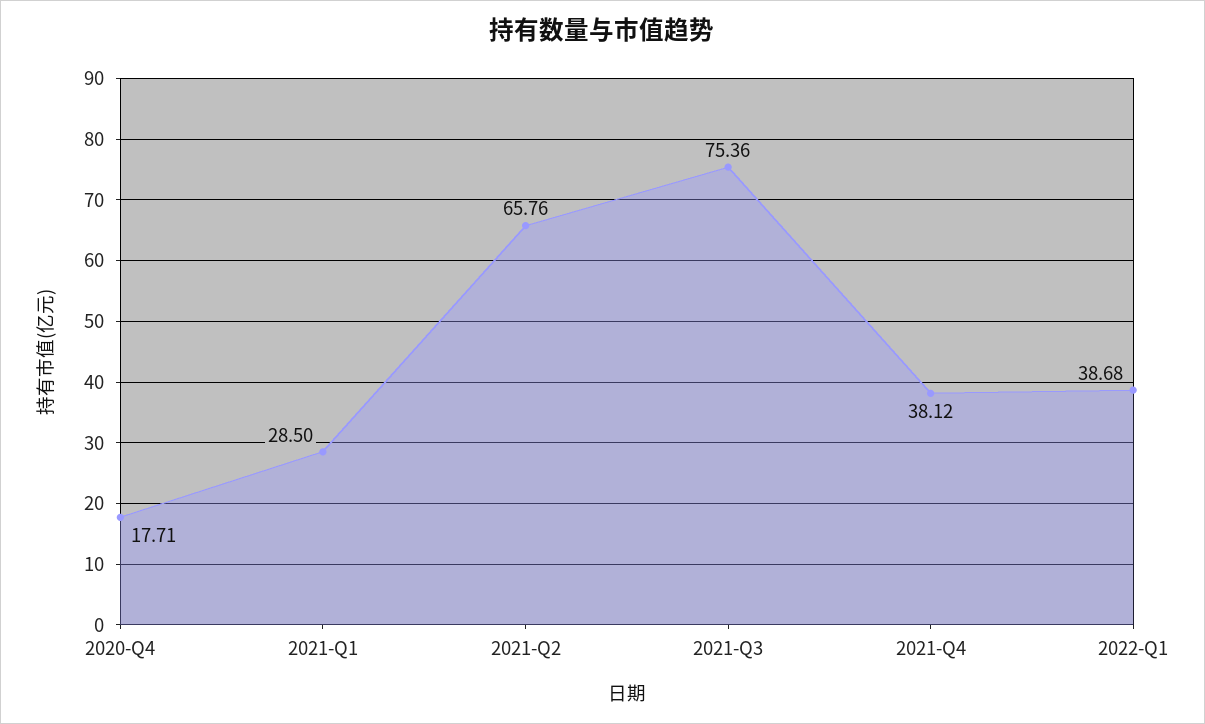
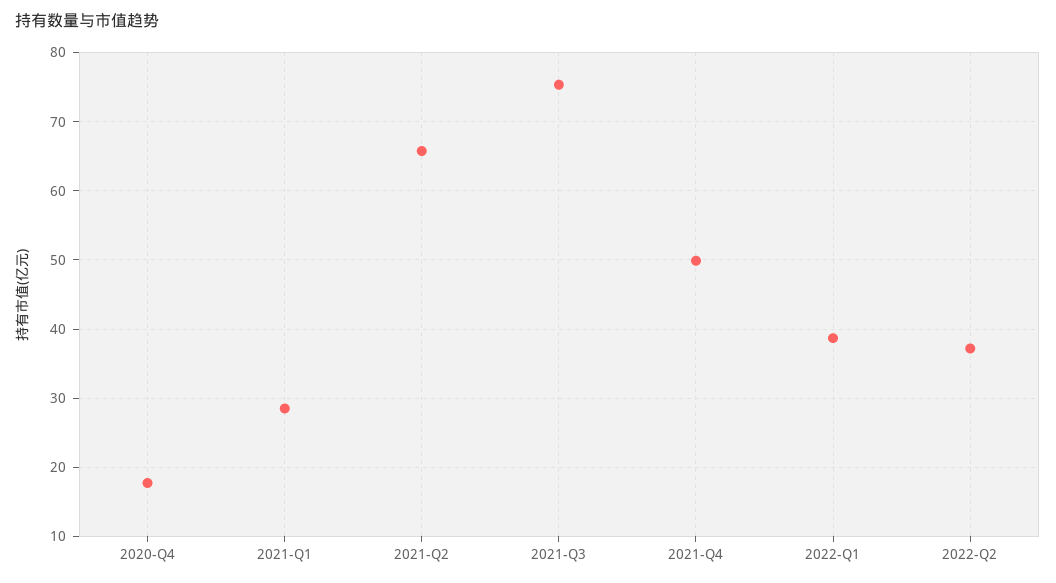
2021-Q4: 38.12 -> 50
2022-Q2: none -> 37

